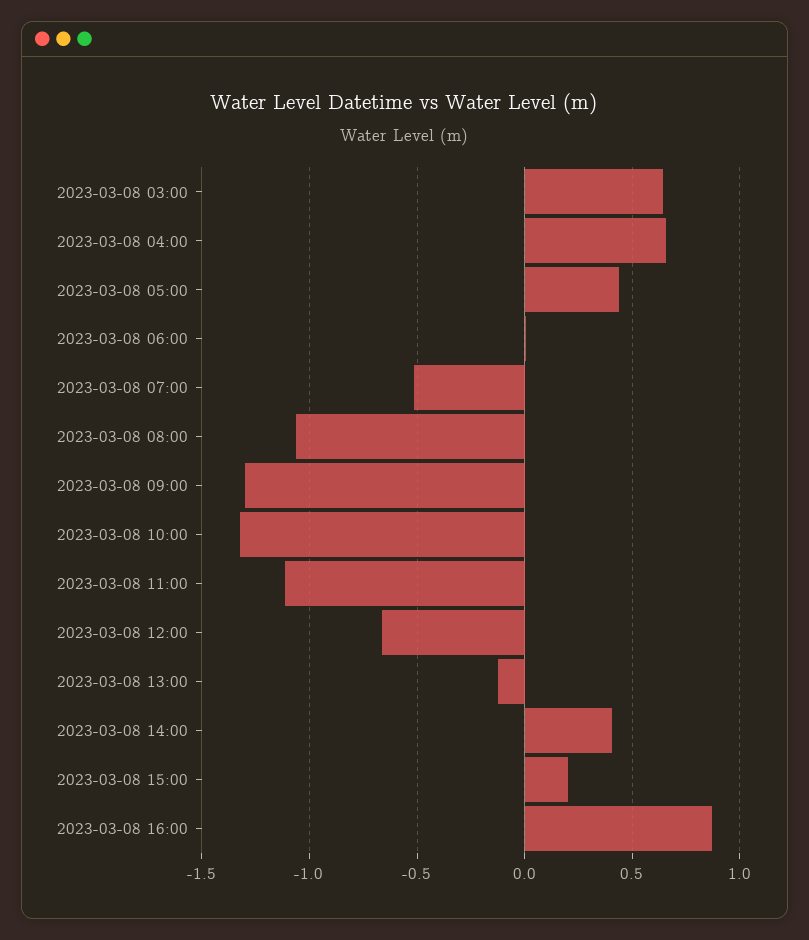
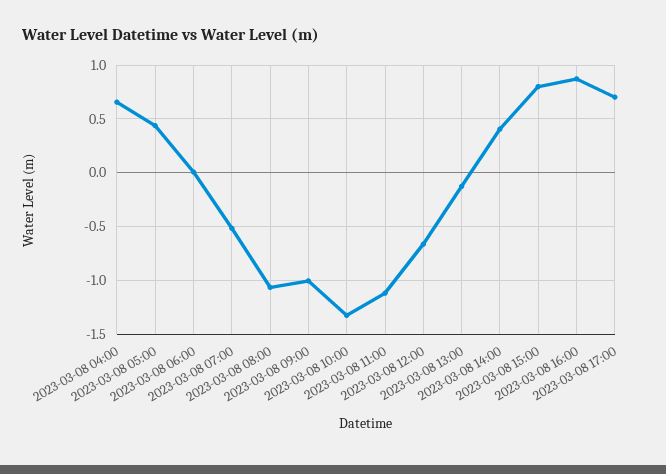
2023-03-08 03:00: 0.65 -> none
2023-03-08 09:00: -1.3 -> -1
2023-03-08 15:00: 0.2 -> 0.8
2023-03-08 17:00: none -> 0.7

